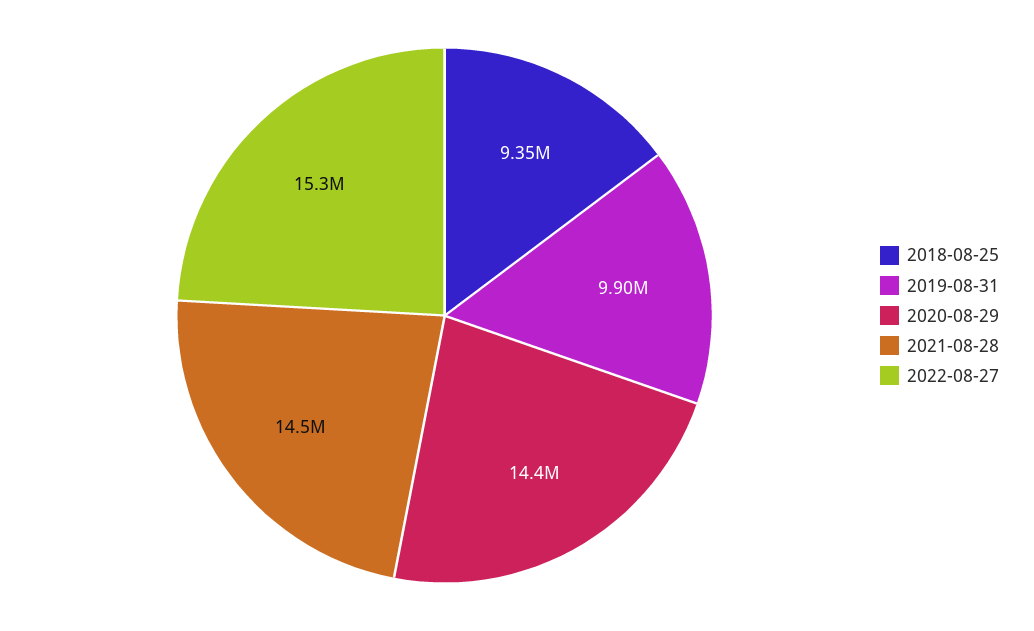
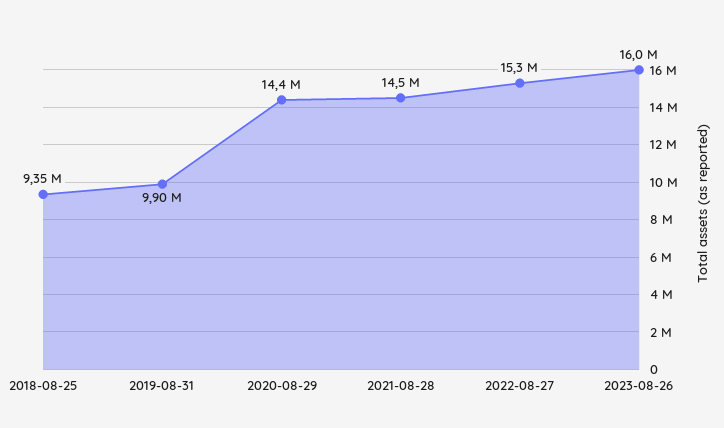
2023-08-26: none -> 16000000

